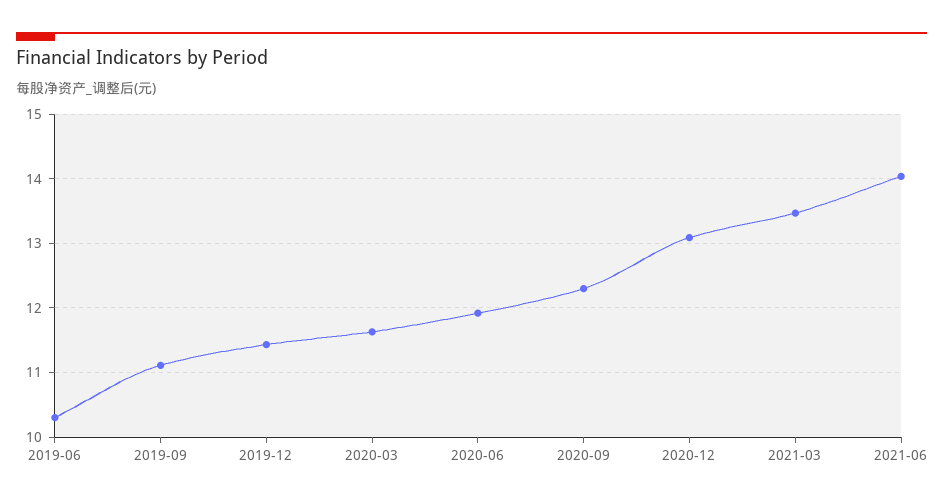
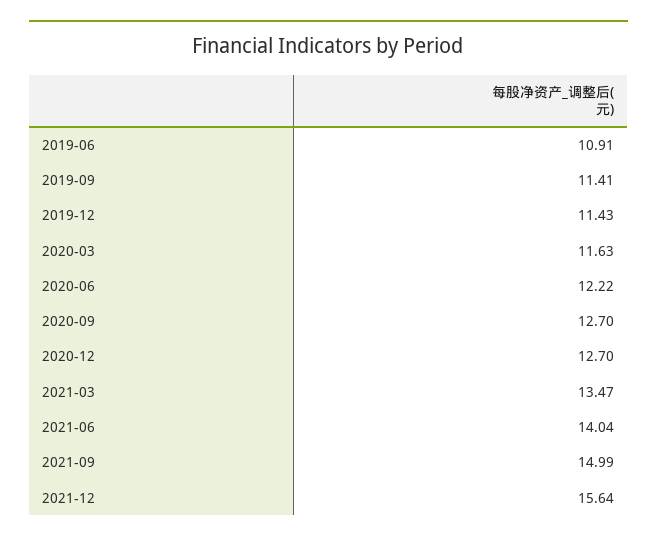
2019-06: 10.3 -> 10.91
2019-09: 11.1 -> 11.41
2020-06: 11.9 -> 12.22
2020-09: 12.3 -> 12.7
2020-12: 13.1 -> 12.7
2021-09: none -> 14.99
2021-12: none -> 15.64

